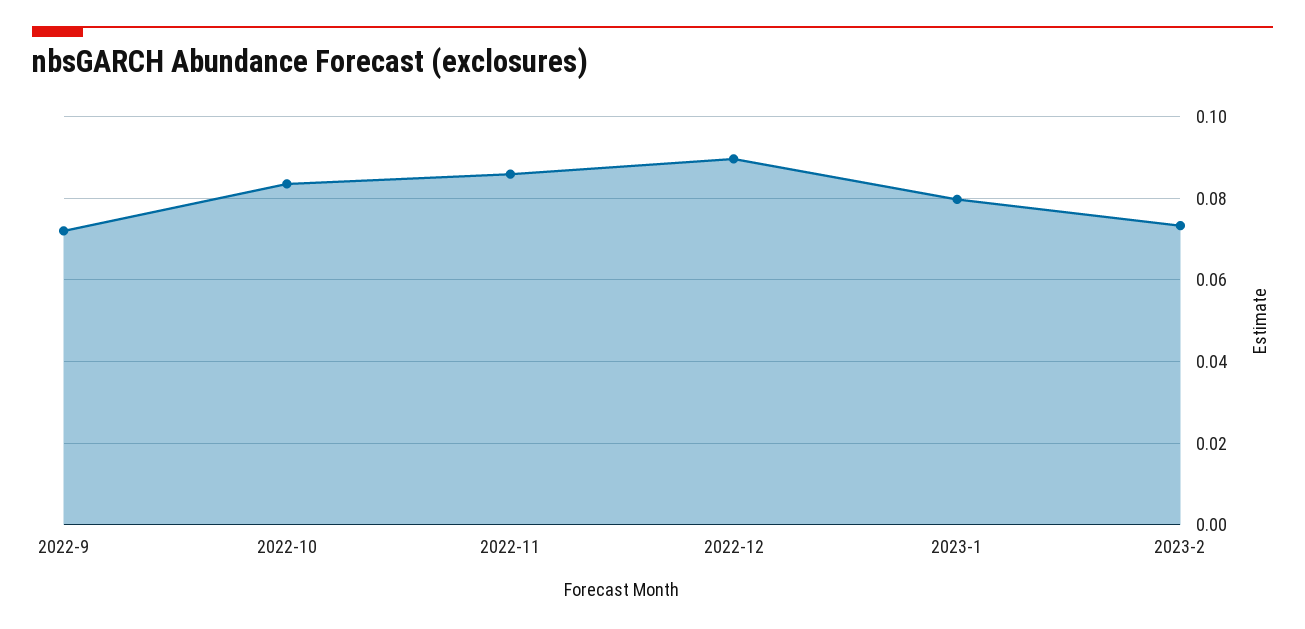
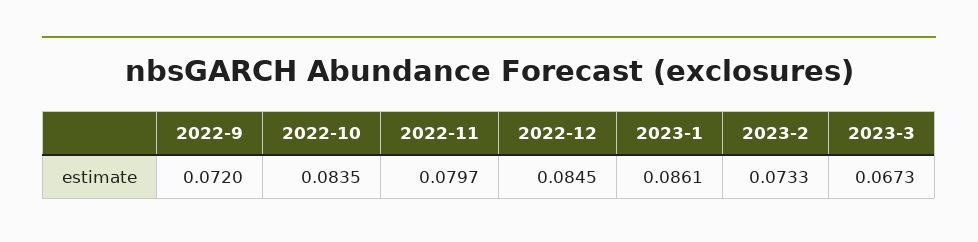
2022-11: 0.086 -> 0.0797
2022-12: 0.09 -> 0.0845
2023-1: 0.08 -> 0.0861
2023-3: none -> 0.0673

